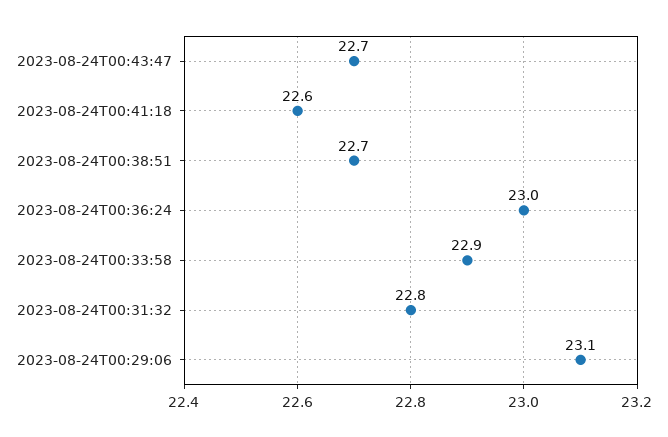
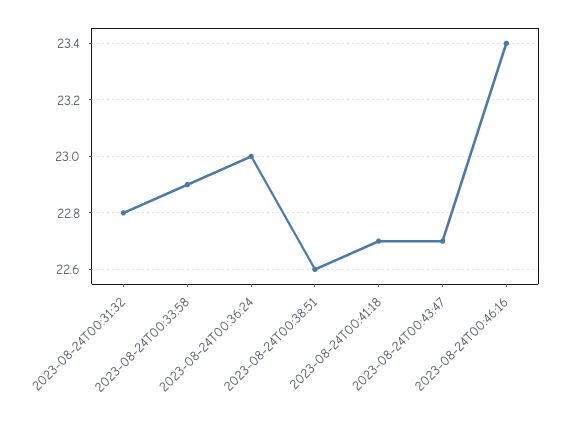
2023-08-24T00:41:18: 22.6 -> 22.7
2023-08-24T00:38:51: 22.7 -> 22.6
2023-08-24T00:29:06: 23.1 -> none
2023-08-24T00:46:16: none -> 23.4

